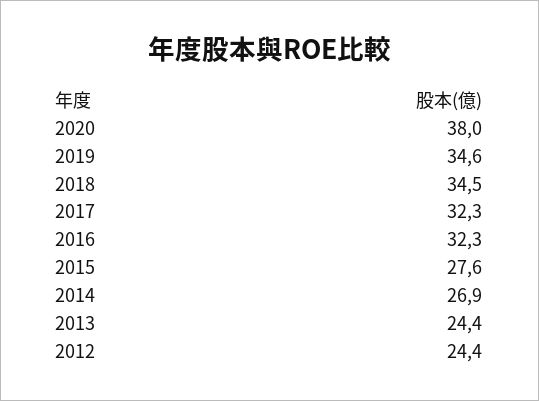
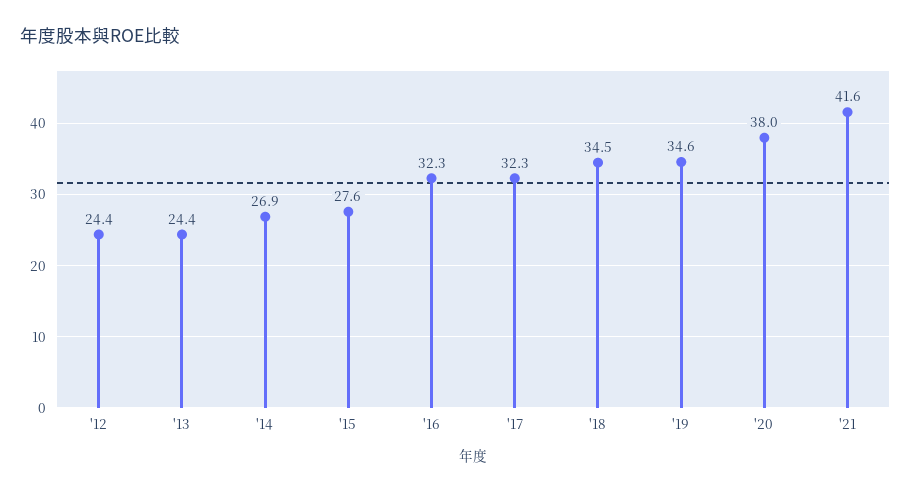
'21: none -> 41.6

